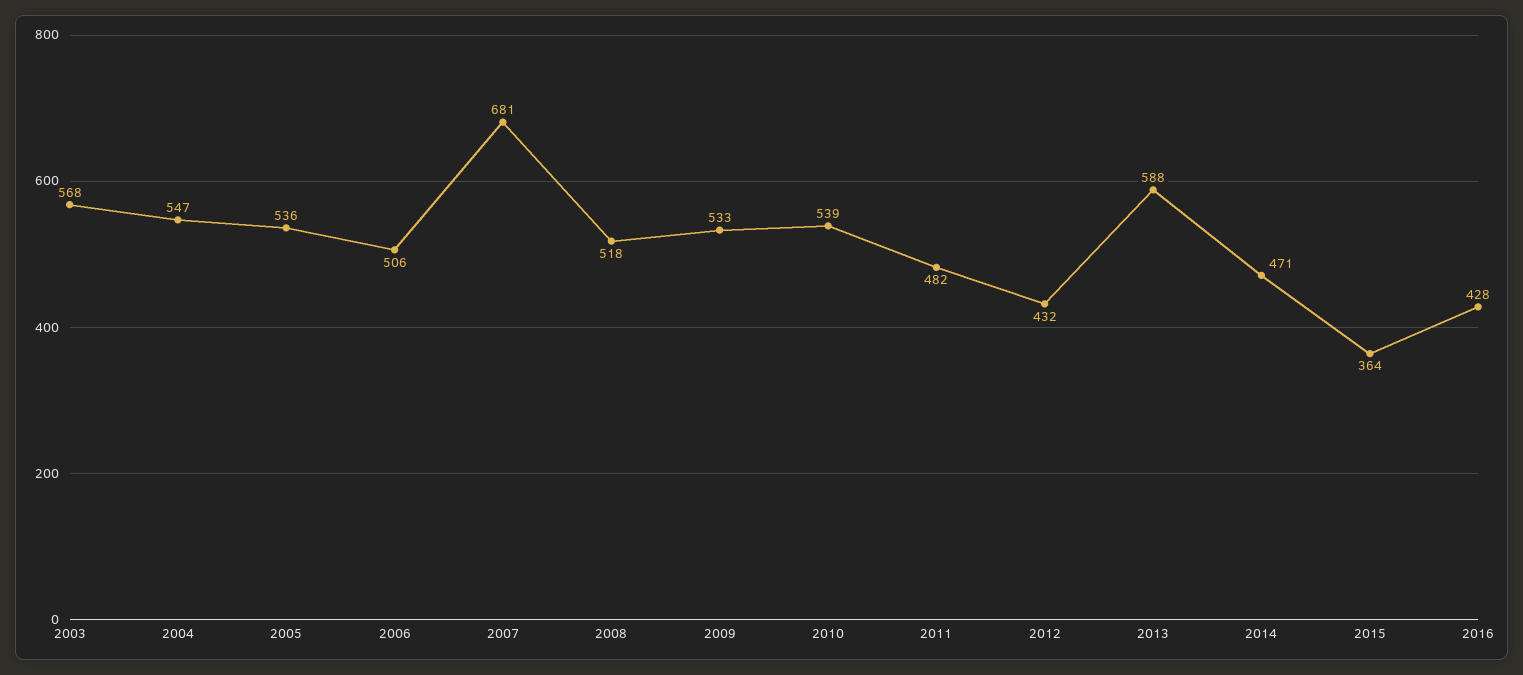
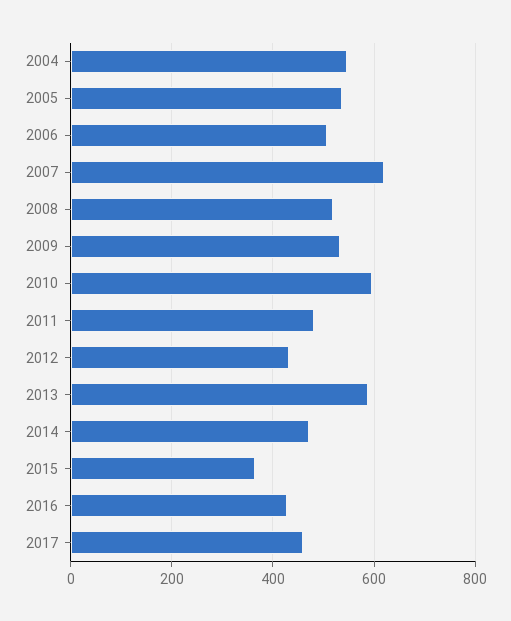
2003: 568 -> none
2007: 681 -> 620
2010: 539 -> 600
2017: none -> 460

